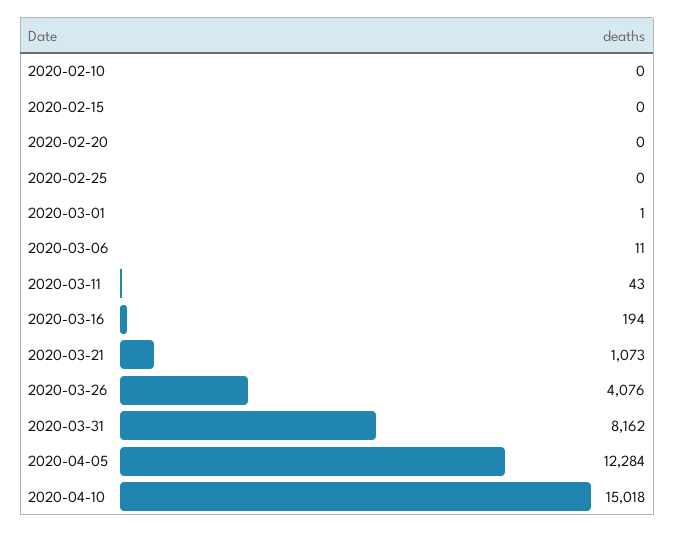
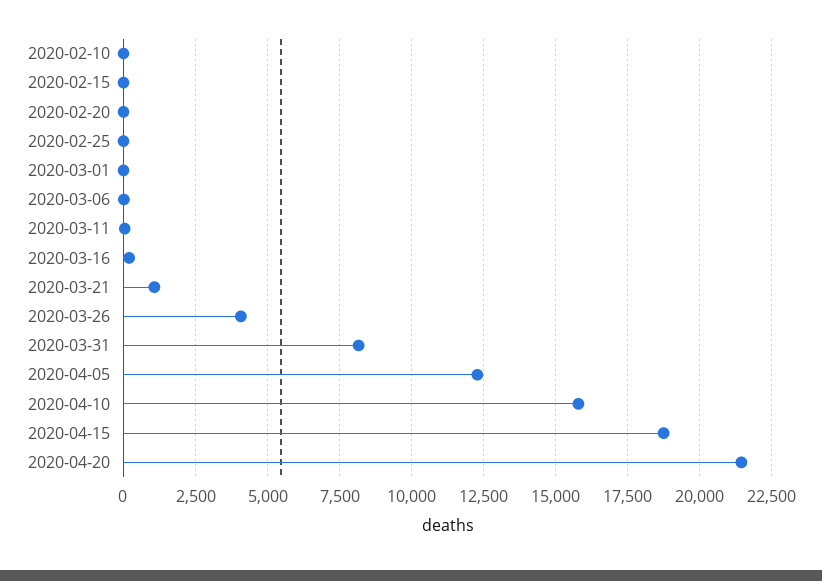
2020-04-10: 15018 -> 15750
2020-04-15: none -> 18750
2020-04-20: none -> 21500

